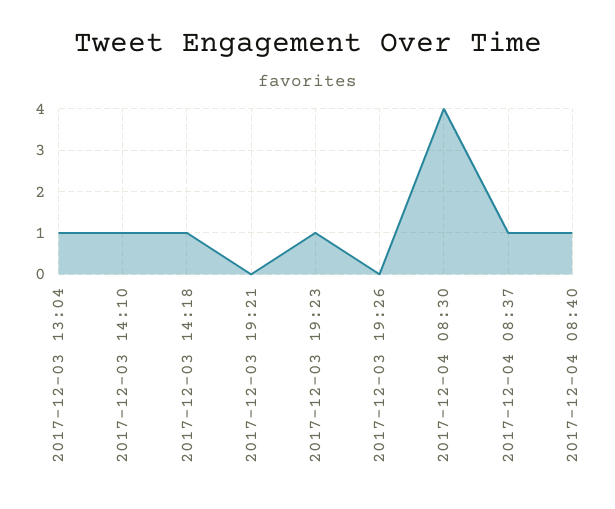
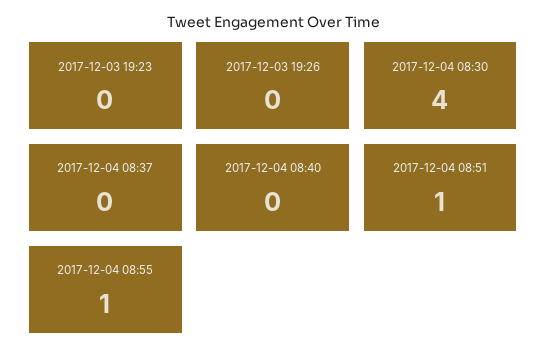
2017-12-03 13:04: 1 -> none
2017-12-03 14:10: 1 -> none
2017-12-03 14:18: 1 -> none
2017-12-03 19:21: 0 -> none
2017-12-03 19:23: 1 -> 0
2017-12-04 08:37: 1 -> 0
2017-12-04 08:40: 1 -> 0
2017-12-04 08:51: none -> 1
2017-12-04 08:55: none -> 1

